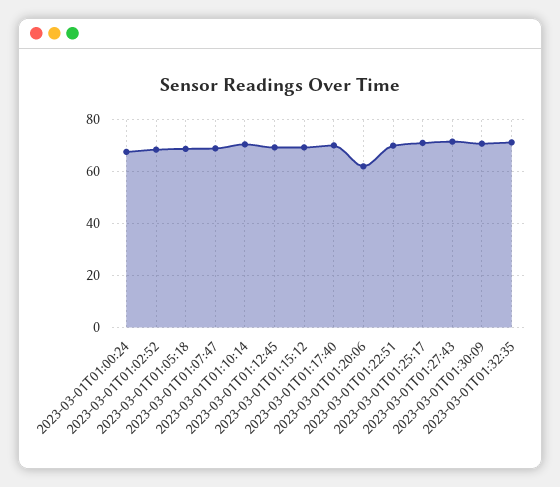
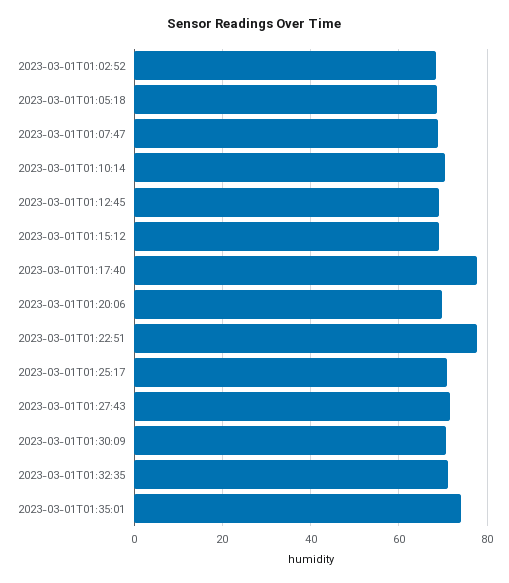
2023-03-01T01:00:24: 67.5 -> none
2023-03-01T01:17:40: 70 -> 78
2023-03-01T01:20:06: 62.5 -> 70
2023-03-01T01:22:51: 70 -> 78
2023-03-01T01:35:01: none -> 74

